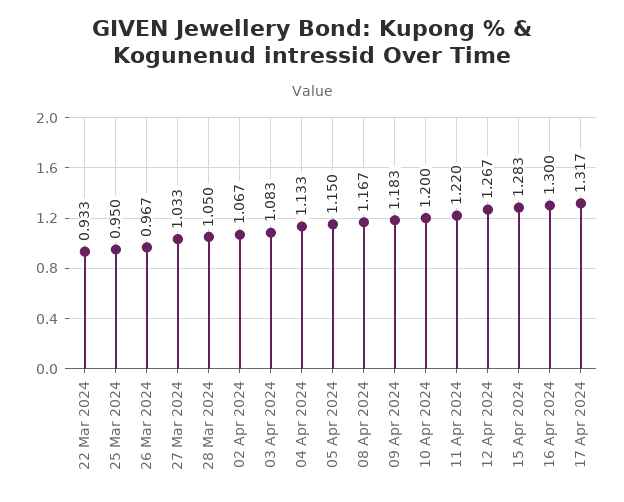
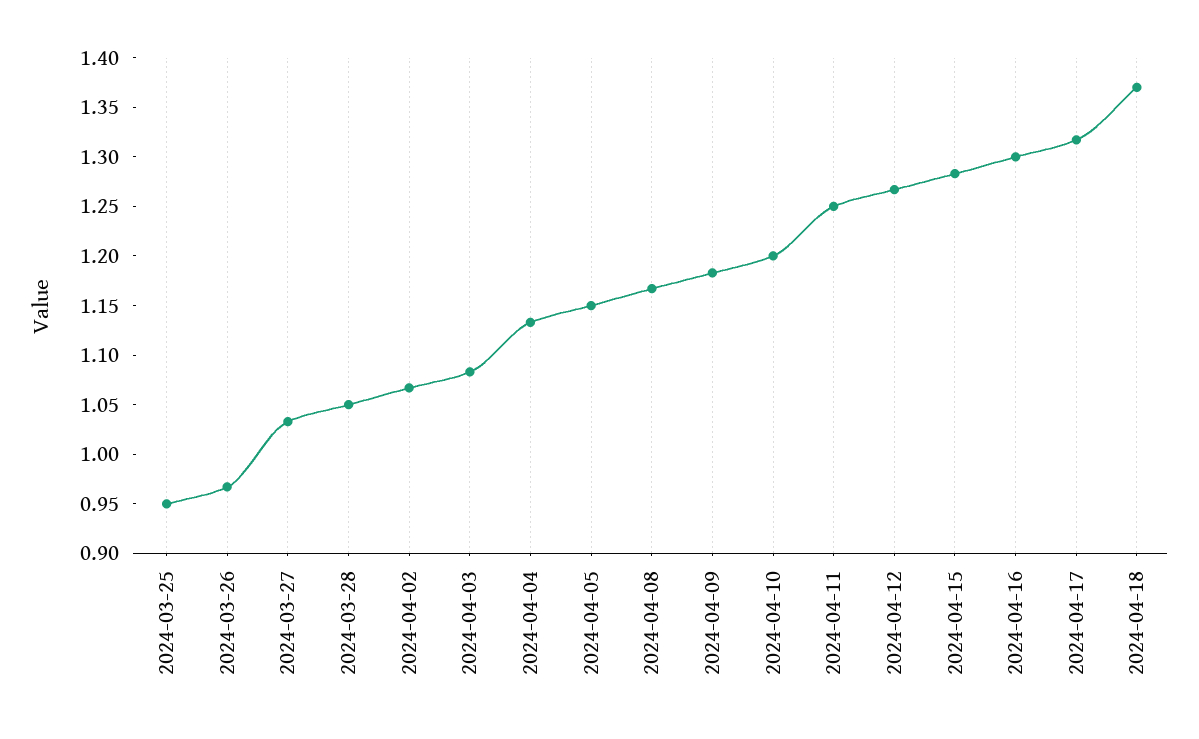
22 Mar 2024: 0.933 -> none
11 Apr 2024: 1.22 -> 1.25
2024-04-18: none -> 1.37

